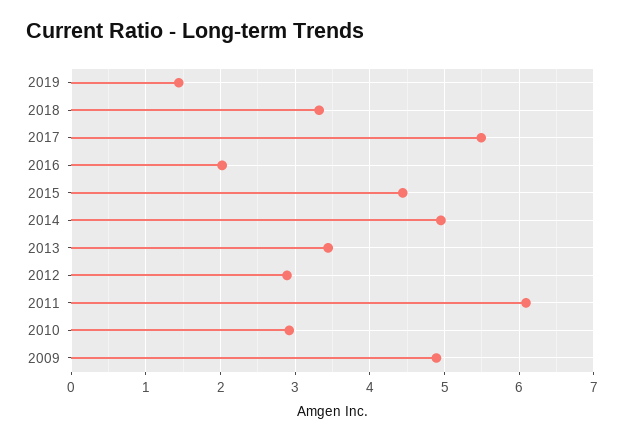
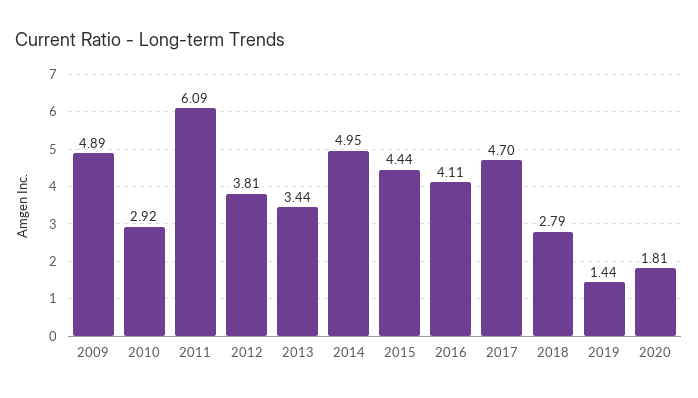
2018: 3.3 -> 2.79
2017: 5.5 -> 4.7
2016: 2 -> 4.11
2012: 2.9 -> 3.81
2020: none -> 1.81

